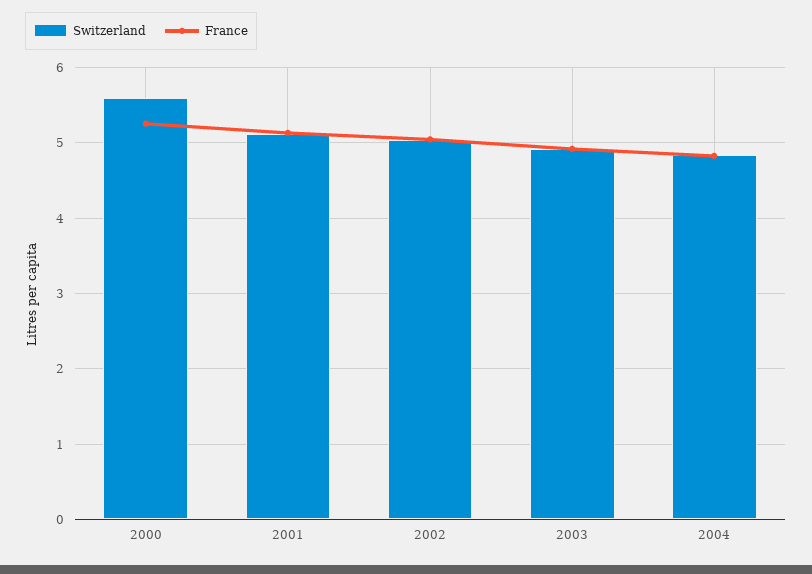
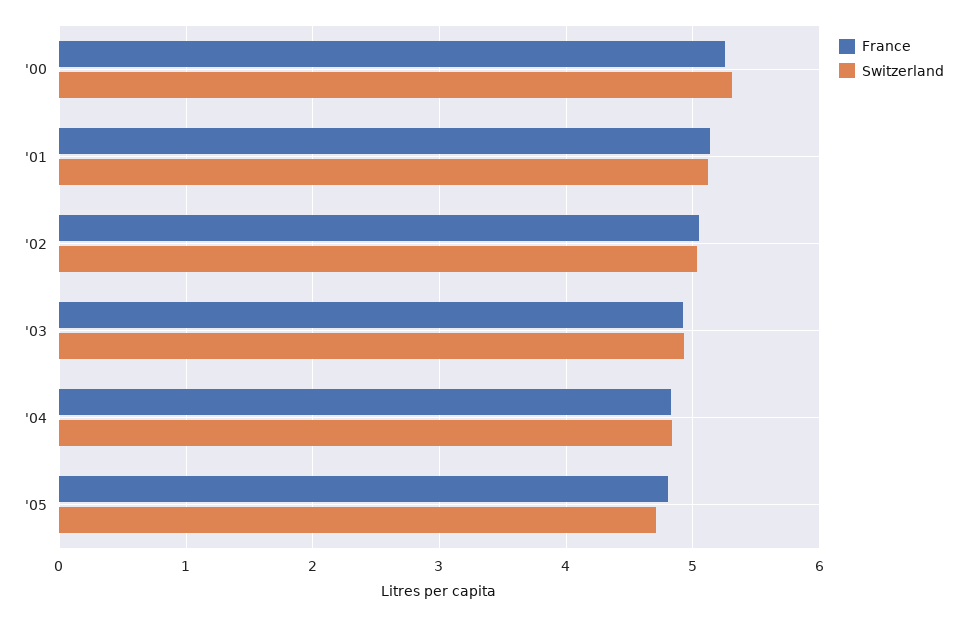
Switzerland, 2000: 5.6 -> 5.3
France, '05: none -> 4.8
Switzerland, '05: none -> 4.7

